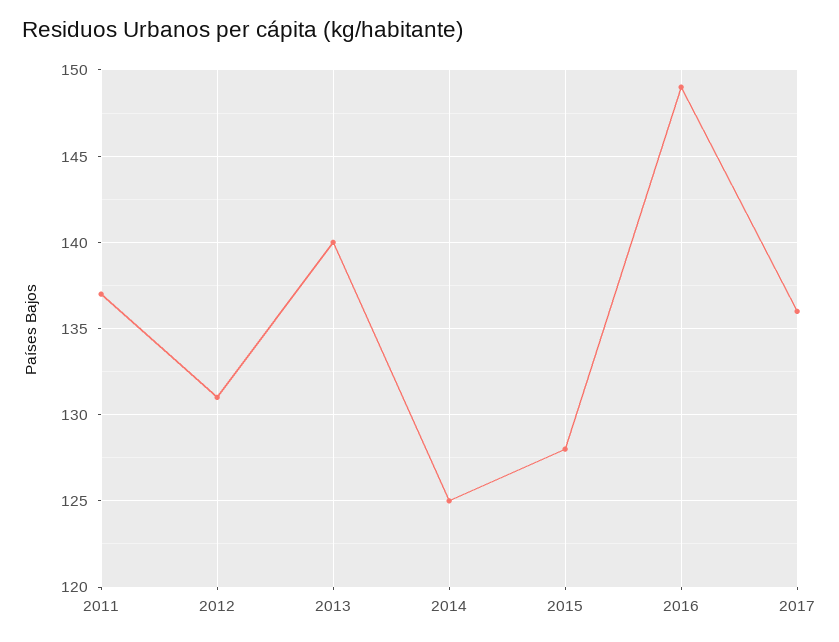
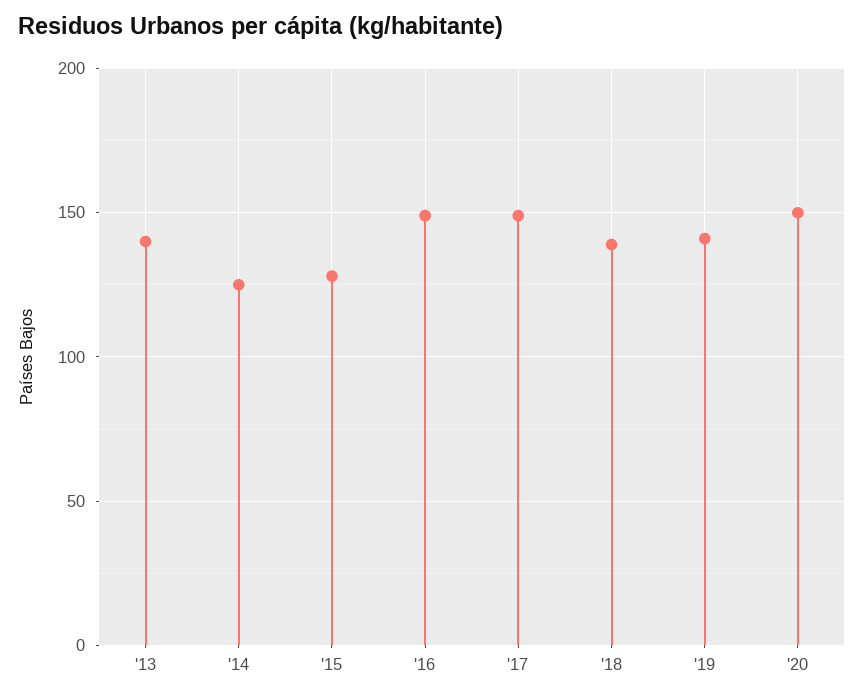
2011: 137 -> none
2012: 131 -> none
2017: 136 -> 150
'18: none -> 140
'19: none -> 140
'20: none -> 150

